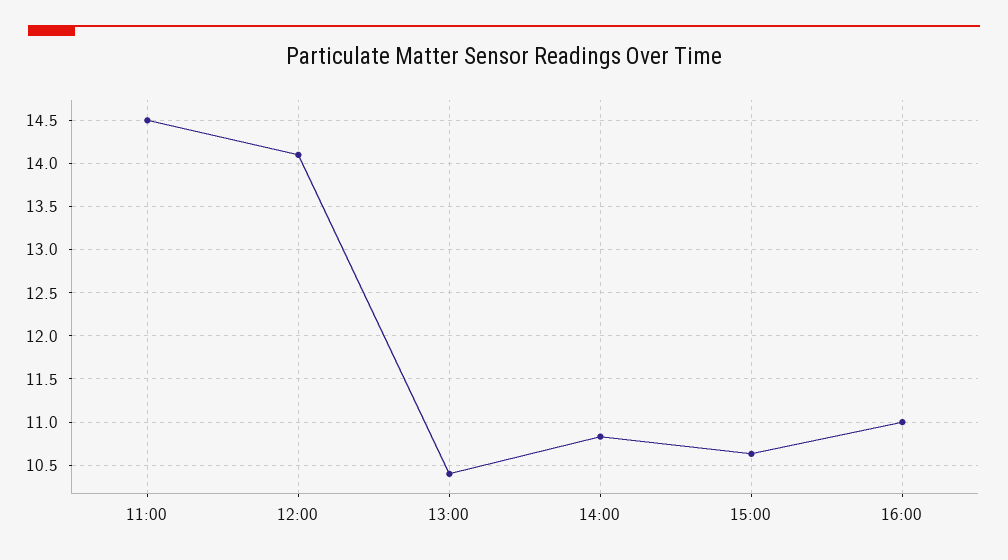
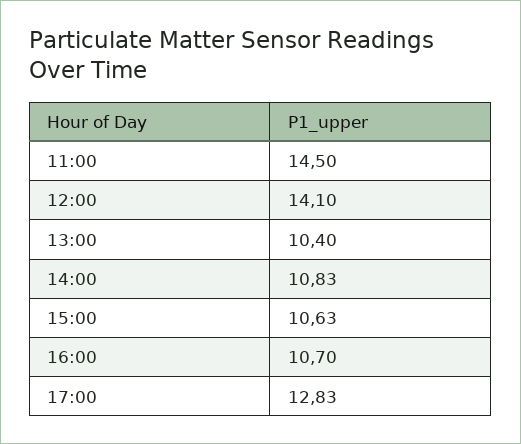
16:00: 11 -> 10.7
17:00: none -> 12.83

